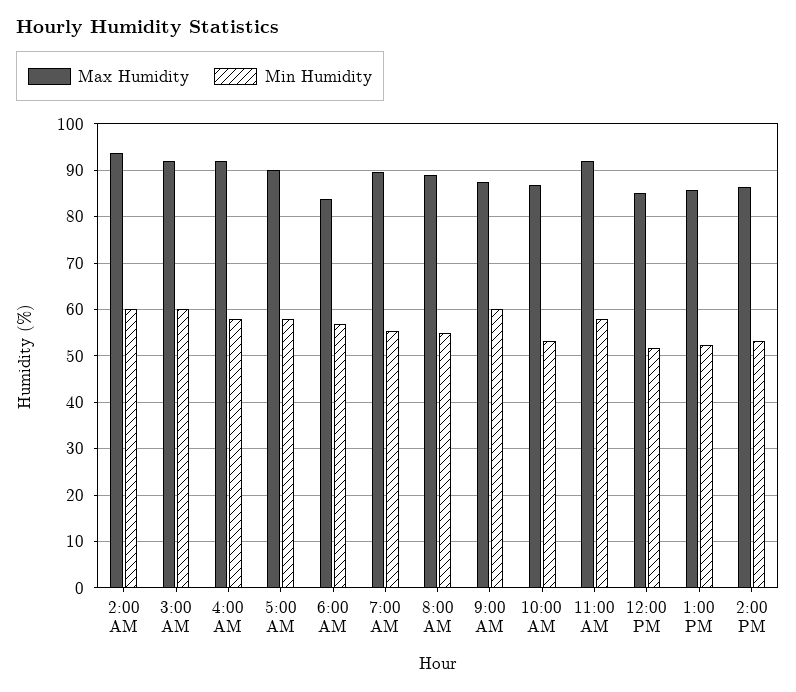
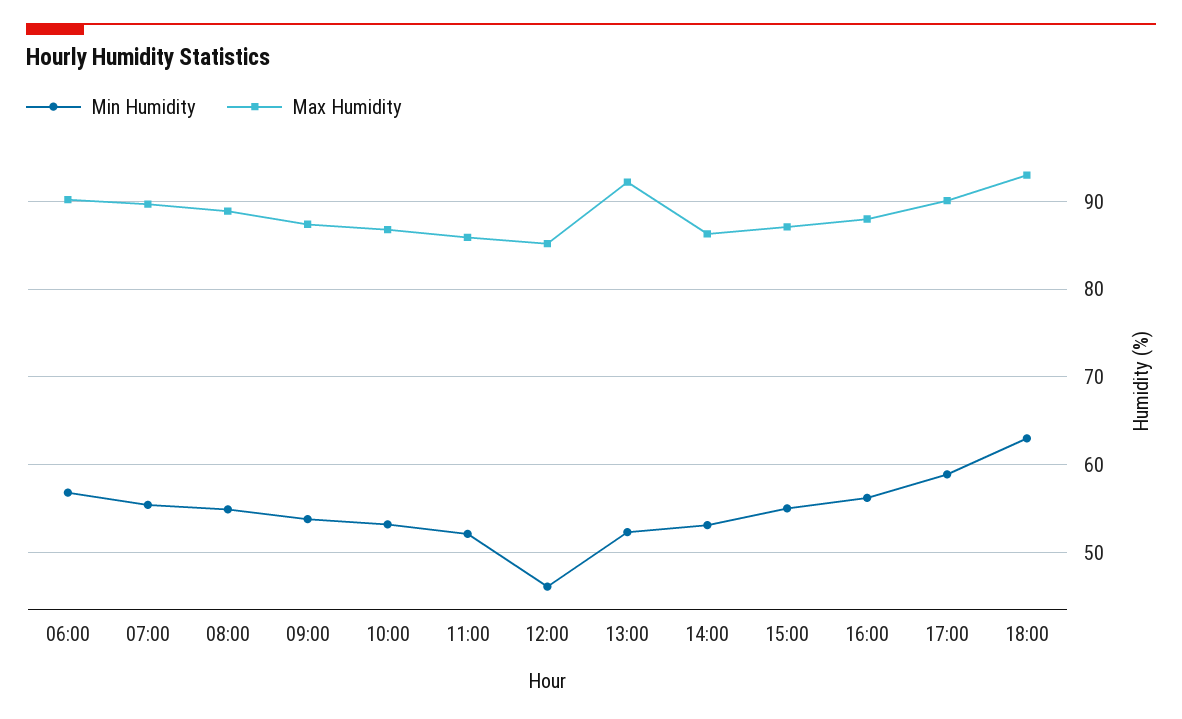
Max Humidity, 2:00 AM: 94 -> none
Min Humidity, 2:00 AM: 60 -> none
Max Humidity, 3:00 AM: 92 -> none
Min Humidity, 3:00 AM: 60 -> none
Max Humidity, 4:00 AM: 92 -> none
Min Humidity, 4:00 AM: 58 -> none
Max Humidity, 5:00 AM: 90 -> none
Min Humidity, 5:00 AM: 58 -> none
Max Humidity, 6:00 AM: 84 -> 90
Min Humidity, 9:00 AM: 60 -> 54
Max Humidity, 11:00 AM: 92 -> 86
Min Humidity, 11:00 AM: 58 -> 52
Min Humidity, 12:00 PM: 52 -> 46
Max Humidity, 1:00 PM: 86 -> 92
Min Humidity, 15:00: none -> 55
Max Humidity, 15:00: none -> 87
Min Humidity, 16:00: none -> 56
Max Humidity, 16:00: none -> 88
Min Humidity, 17:00: none -> 59
Max Humidity, 17:00: none -> 90
Min Humidity, 18:00: none -> 63
Max Humidity, 18:00: none -> 93

